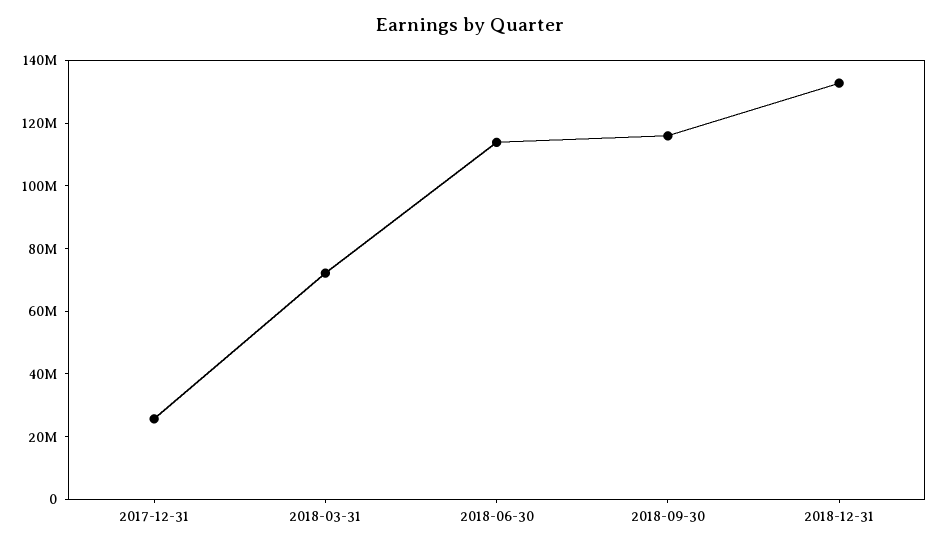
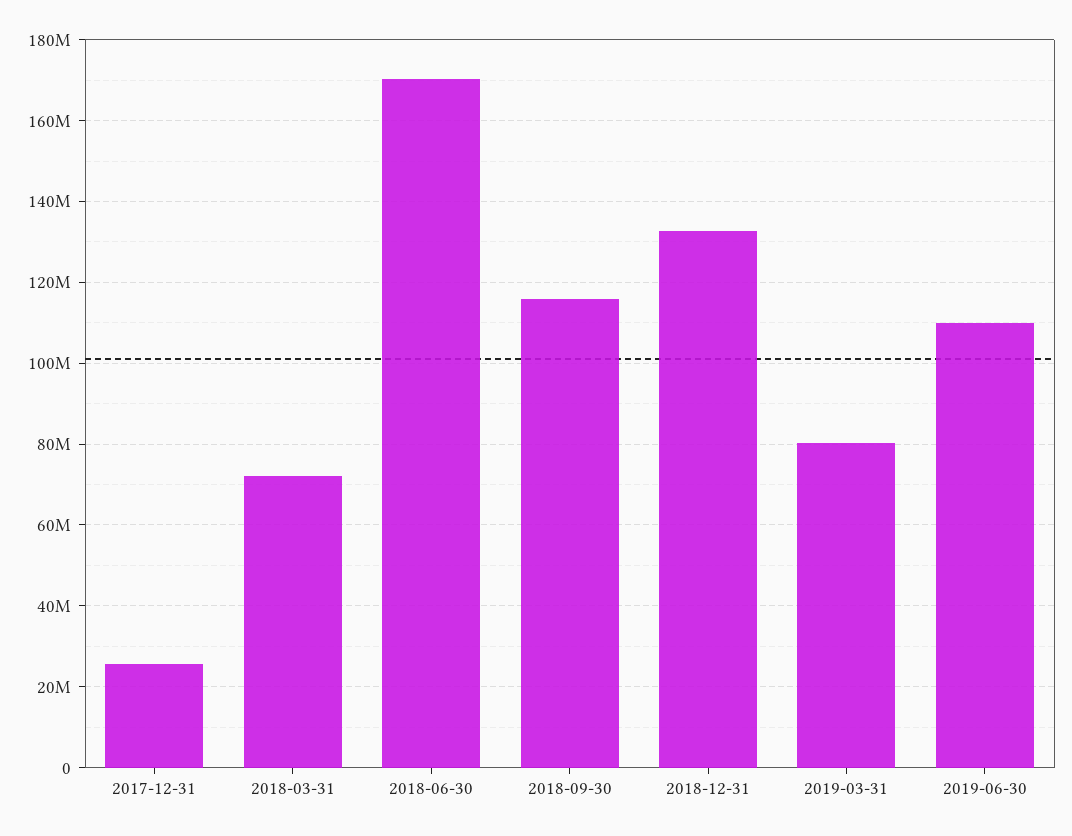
2018-06-30: 115000000 -> 170000000
2019-03-31: none -> 80000000
2019-06-30: none -> 110000000

